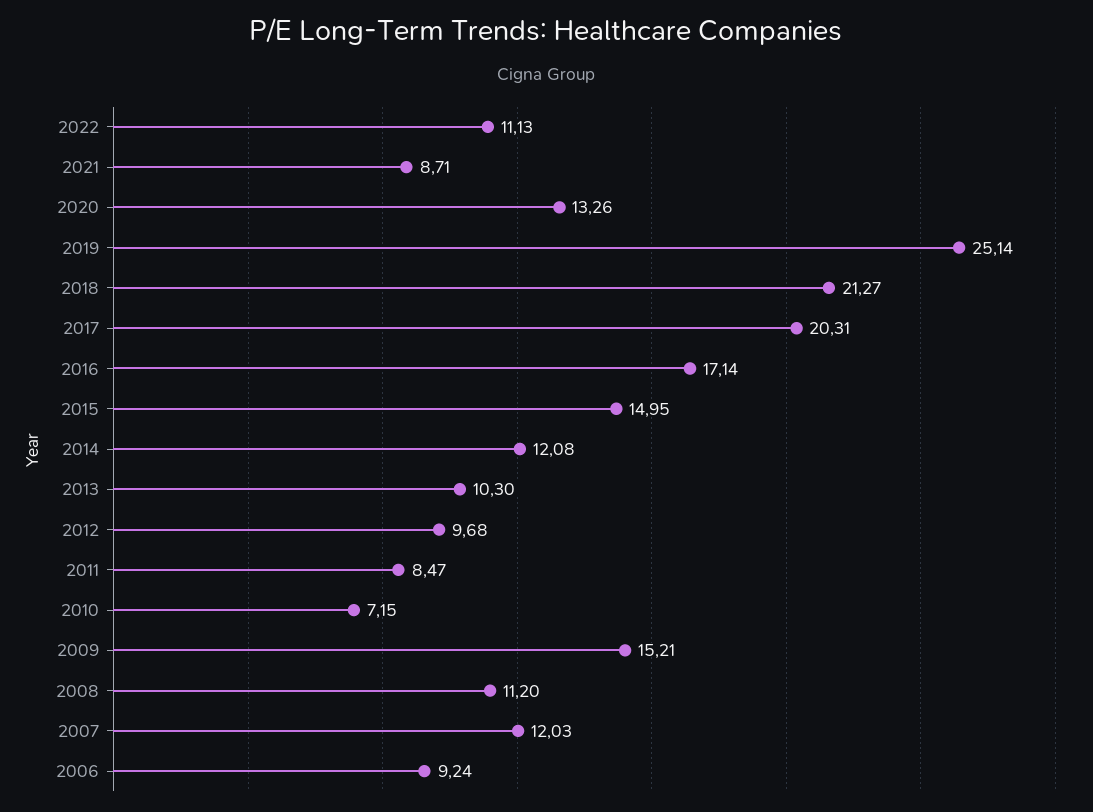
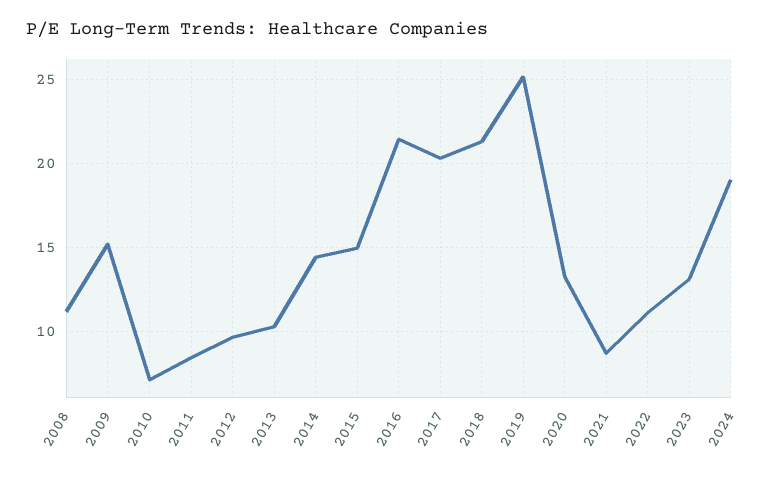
2016: 17.14 -> 21.5
2014: 12.08 -> 14.5
2007: 12.03 -> none
2006: 9.24 -> none
2023: none -> 13
2024: none -> 19

